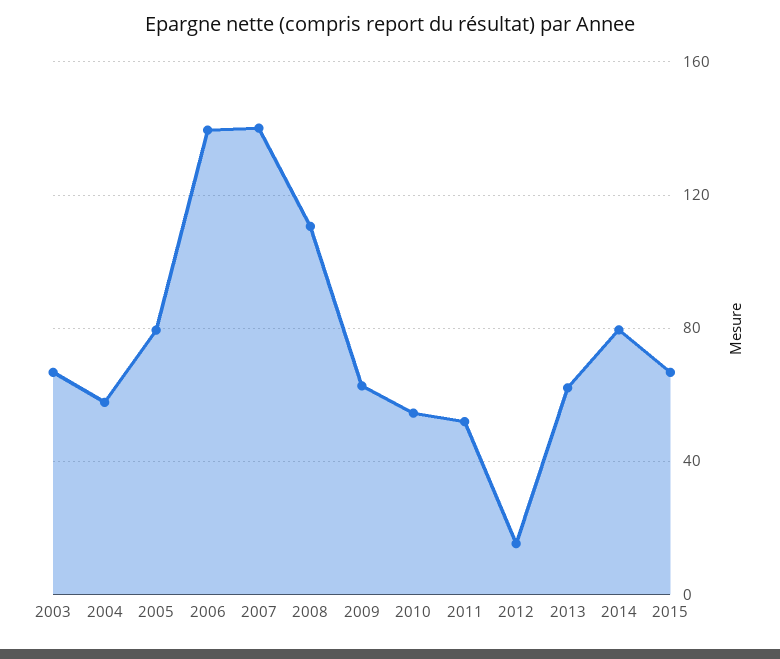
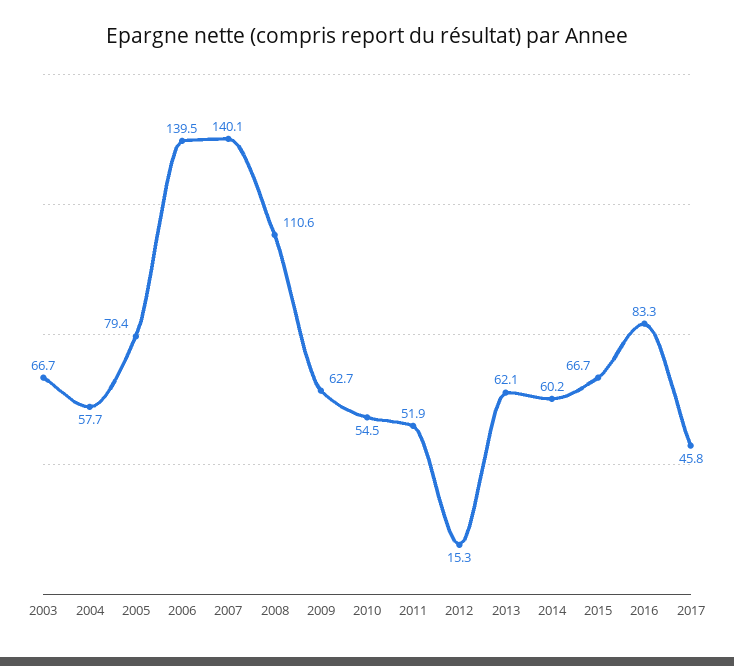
2014: 80 -> 60.2
2016: none -> 83.3
2017: none -> 45.8

